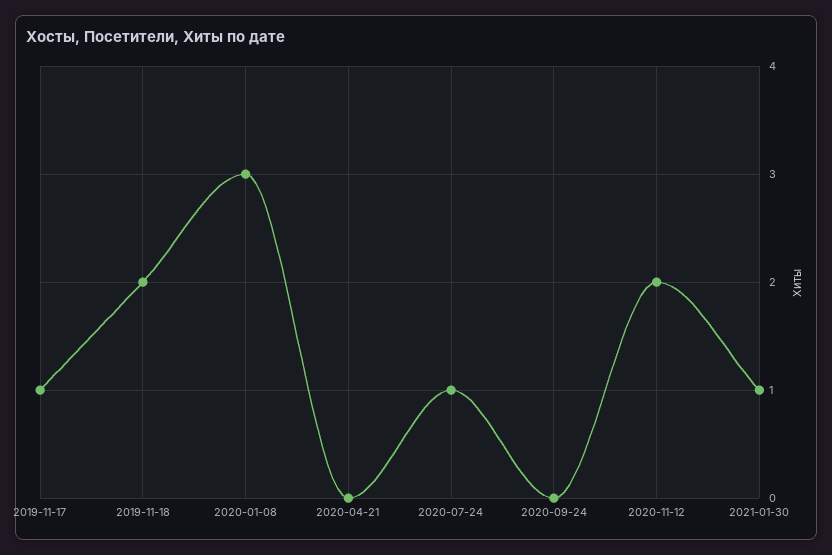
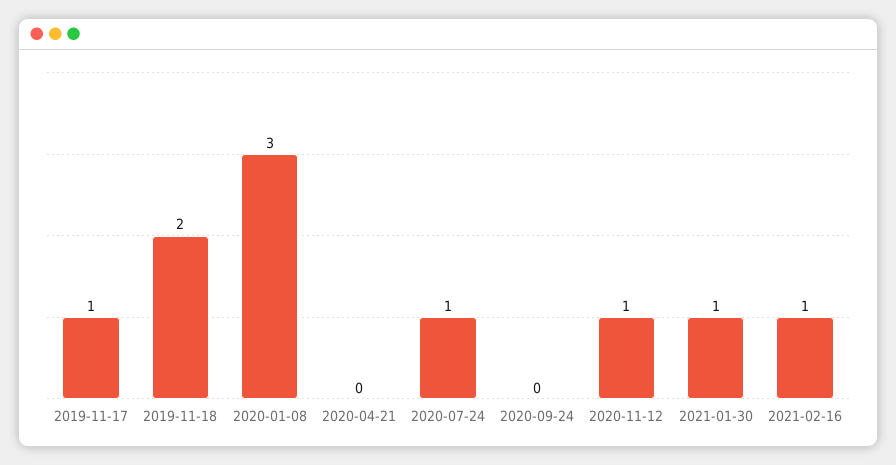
2020-11-12: 2 -> 1
2021-02-16: none -> 1

